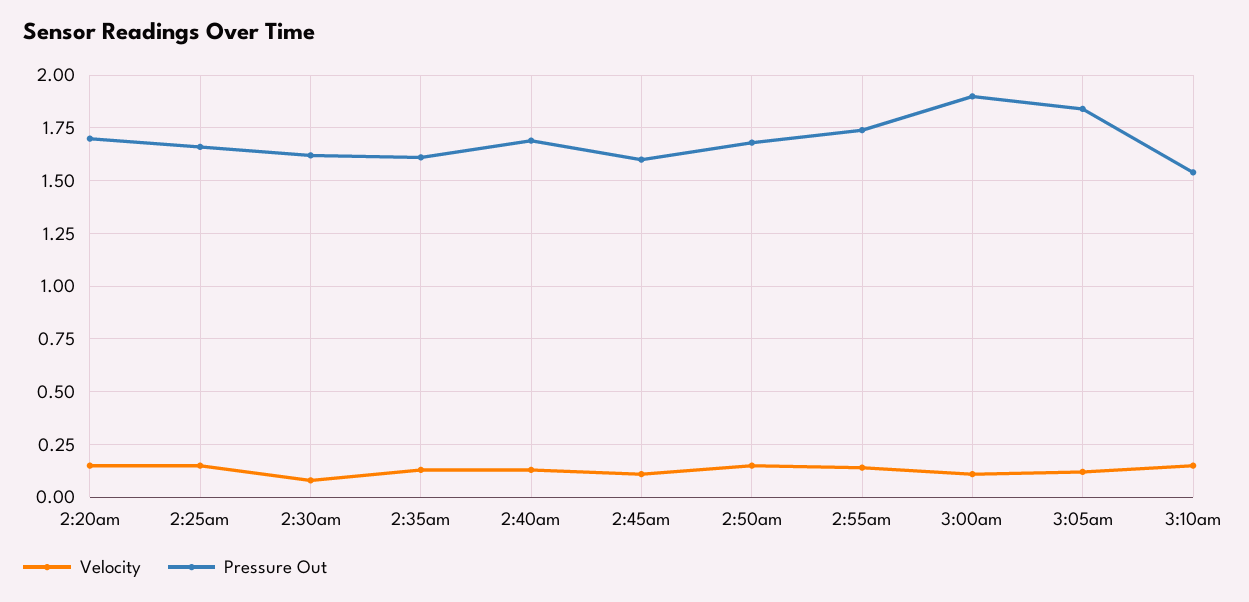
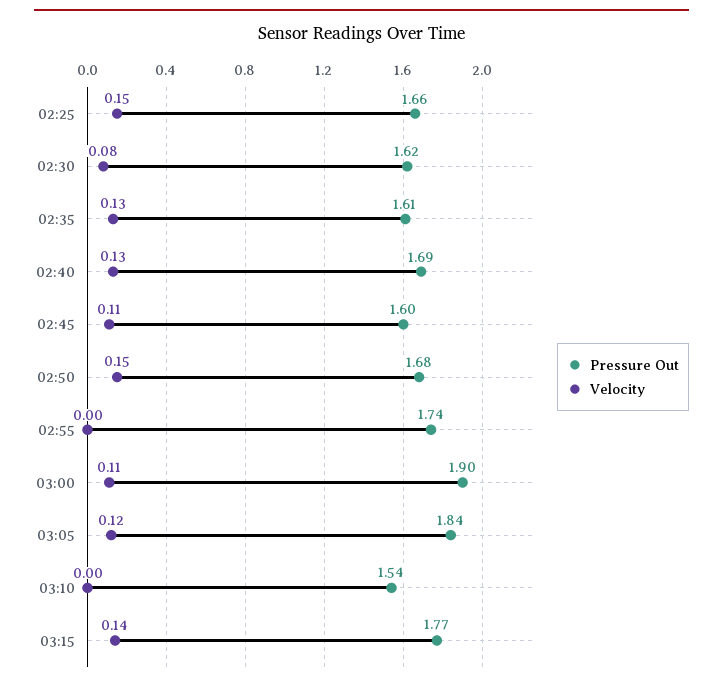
Velocity, 2:20am: 0.15 -> none
Pressure Out, 2:20am: 1.7 -> none
Velocity, 2:55am: 0.15 -> 0
Velocity, 3:10am: 0.15 -> 0
Pressure Out, 03:15: none -> 1.77
Velocity, 03:15: none -> 0.14

